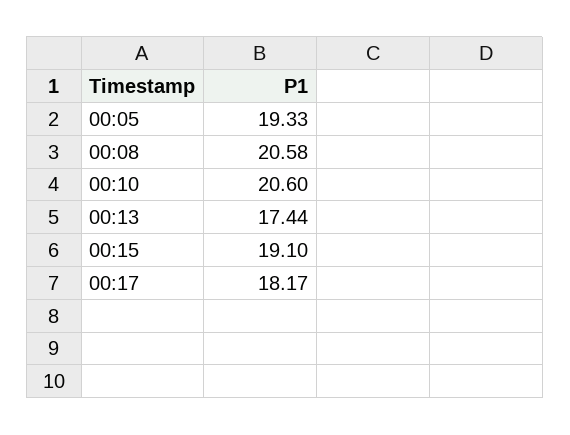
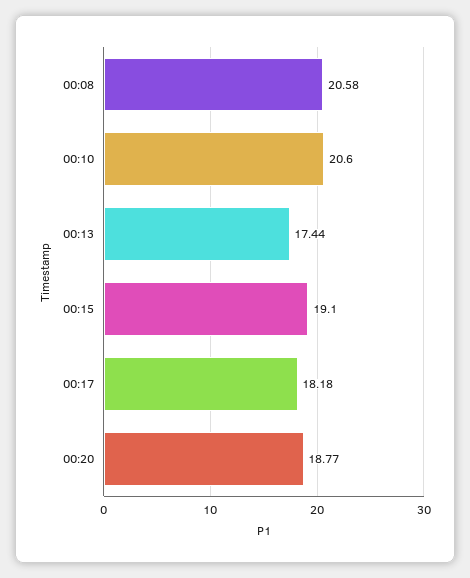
00:05: 19.33 -> none
00:17: 18.17 -> 18.18
00:20: none -> 18.77

